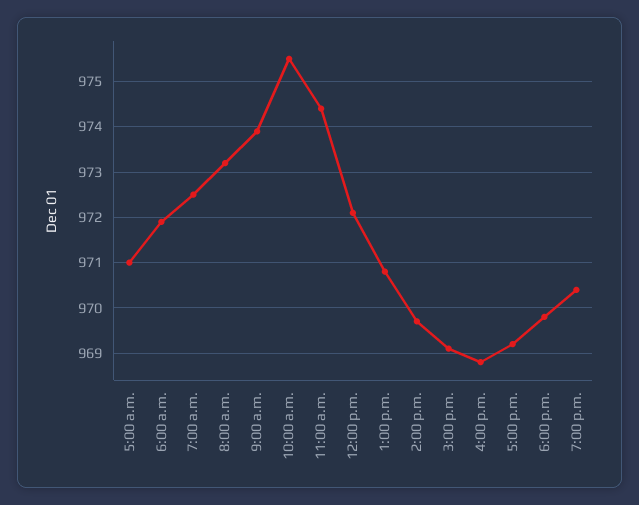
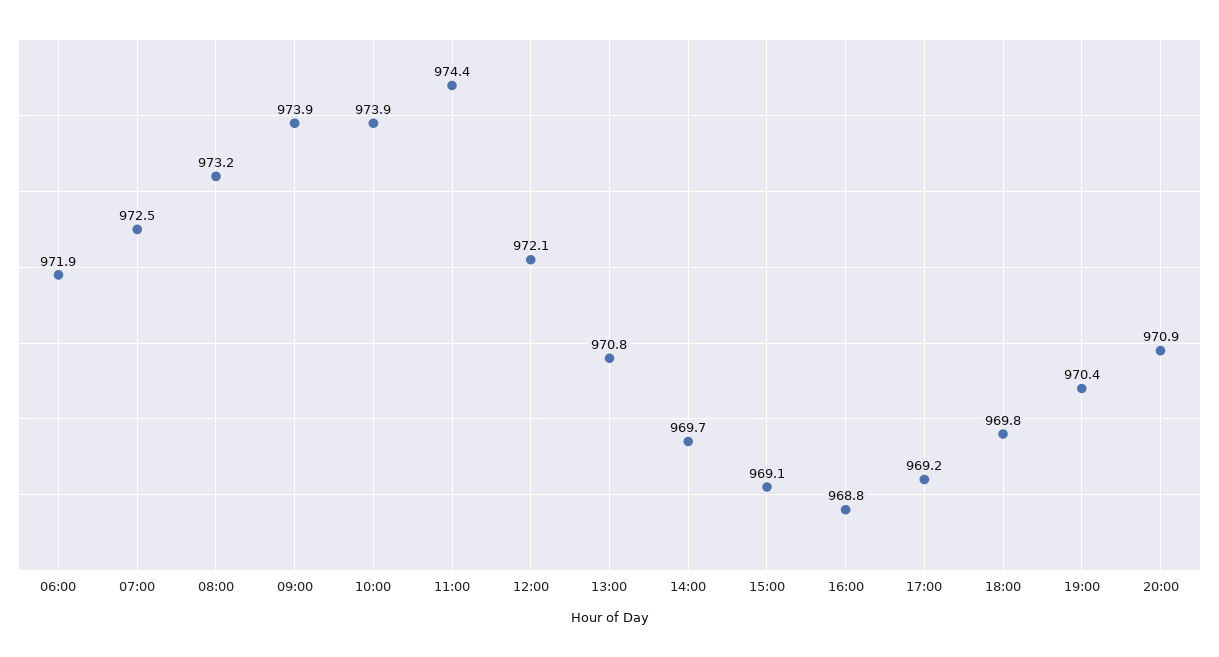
5:00 a.m.: 971 -> none
10:00 a.m.: 975.5 -> 973.9
20:00: none -> 970.9

